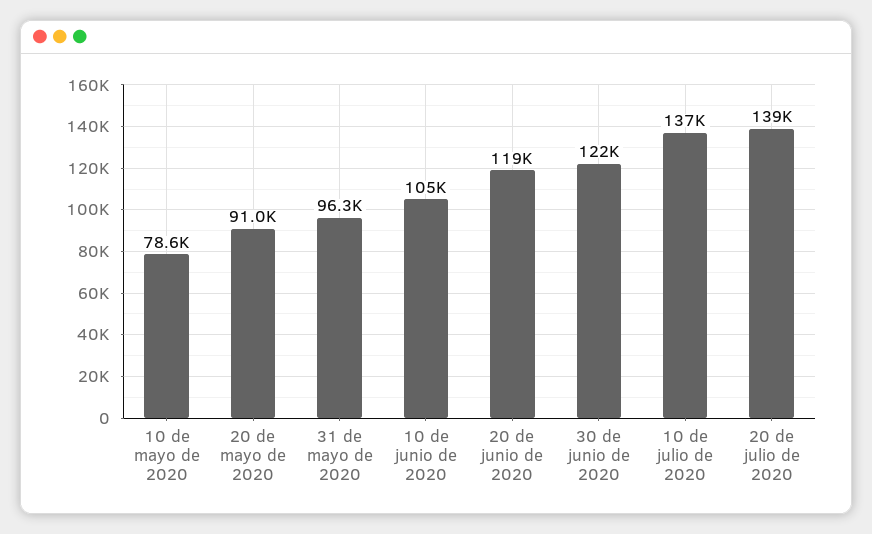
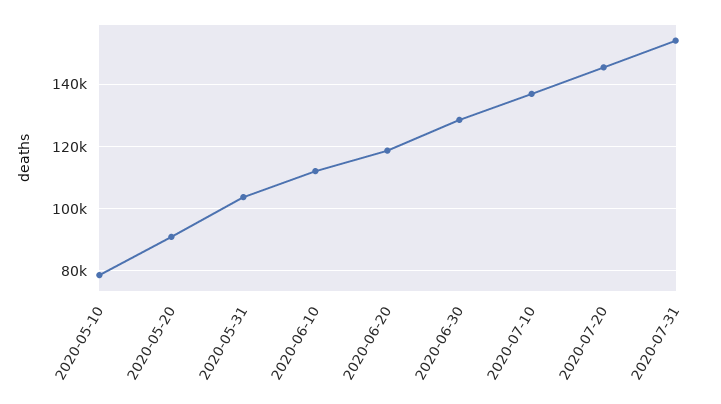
31 de mayo de 2020: 96300 -> 104000
10 de junio de 2020: 105000 -> 112000
30 de junio de 2020: 122000 -> 128000
20 de julio de 2020: 139000 -> 146000
2020-07-31: none -> 154000

